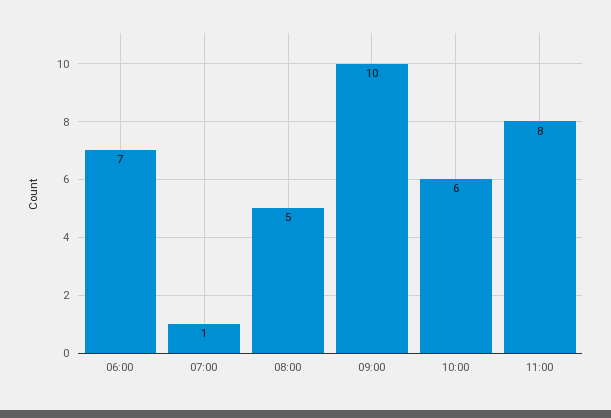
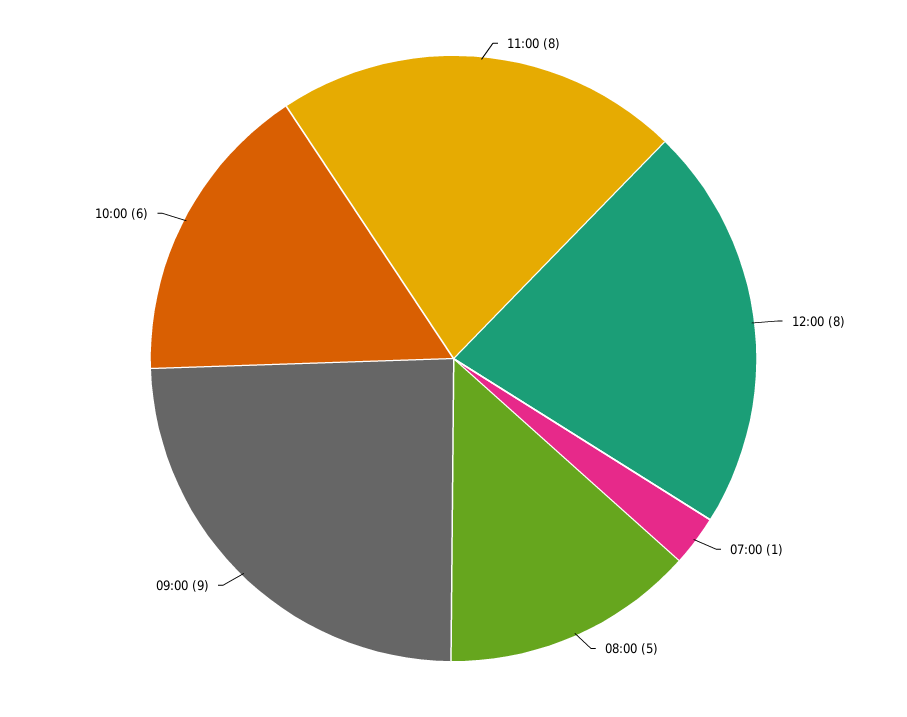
06:00: 7 -> none
09:00: 10 -> 9
12:00: none -> 8

